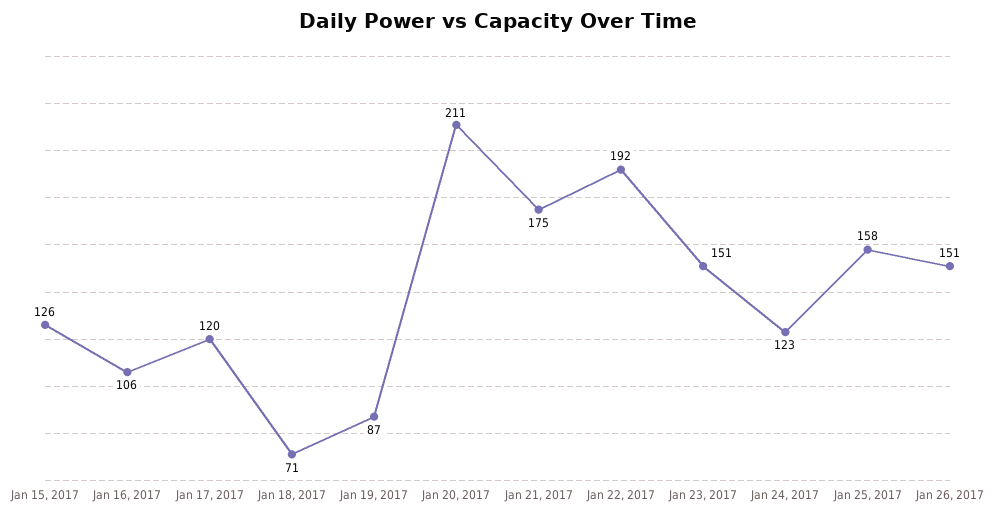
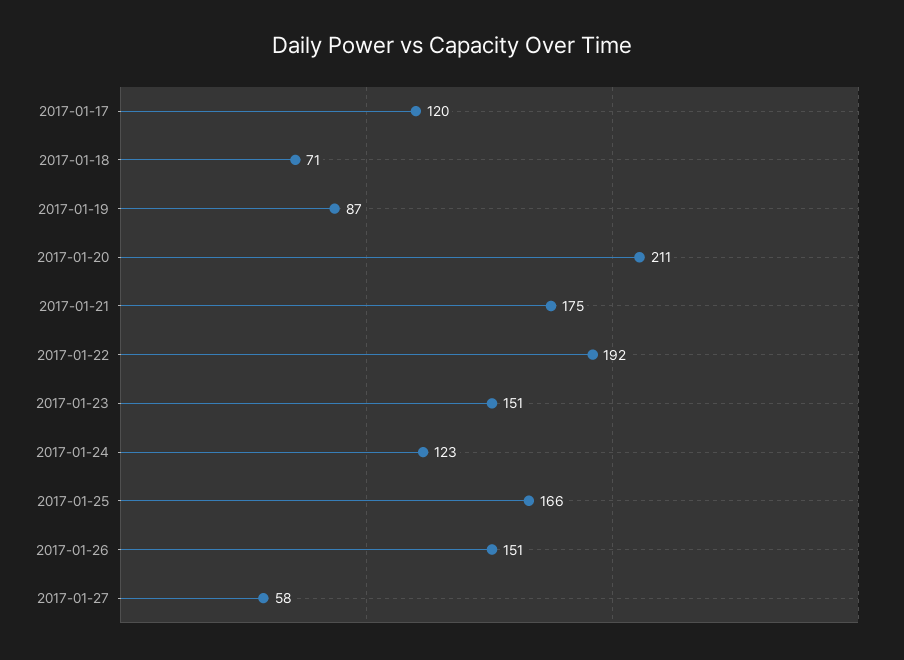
Jan 15, 2017: 126 -> none
Jan 16, 2017: 106 -> none
Jan 25, 2017: 158 -> 166
2017-01-27: none -> 58

